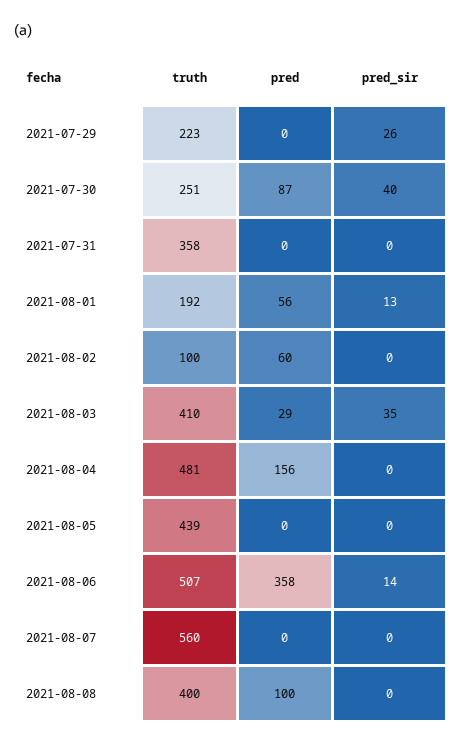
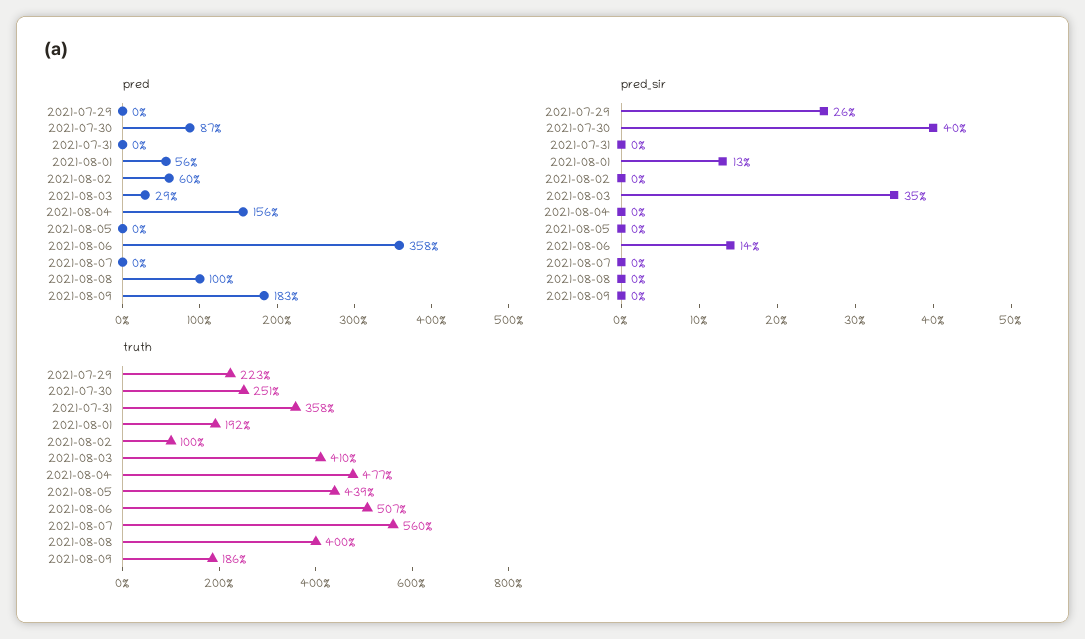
truth, 2021-08-04: 481 -> 477
pred, 2021-08-09: none -> 183
pred_sir, 2021-08-09: none -> 0
truth, 2021-08-09: none -> 186

